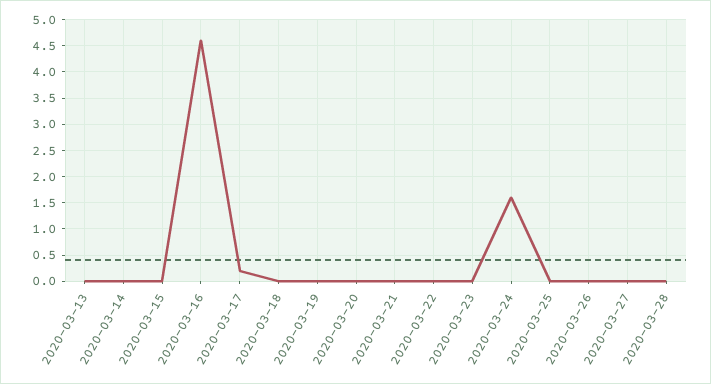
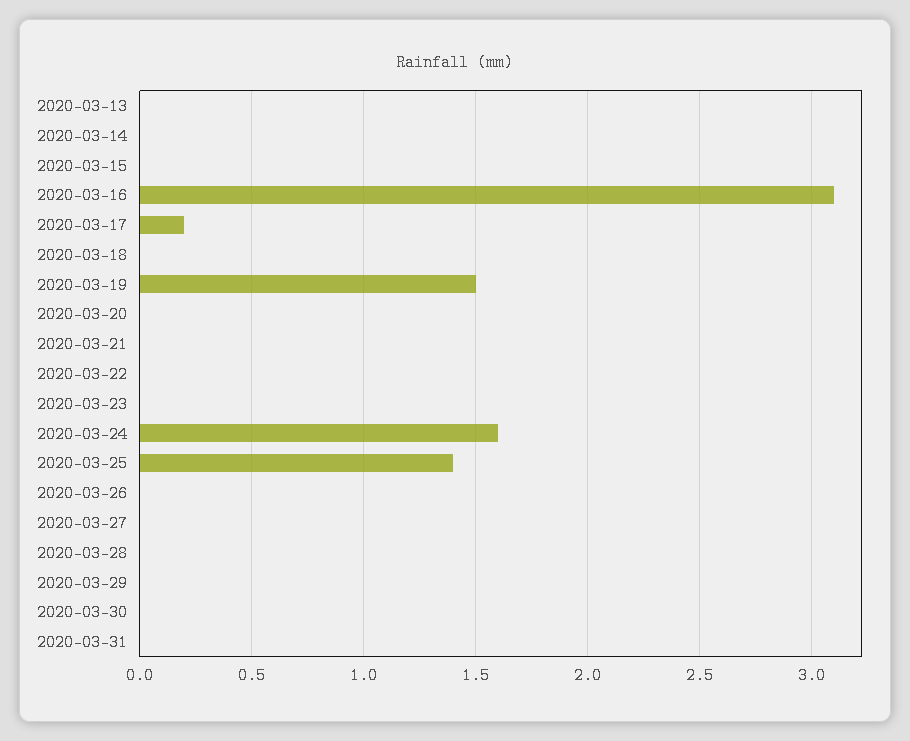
2020-03-16: 4.5 -> 3.1
2020-03-19: 0 -> 1.5
2020-03-25: 0 -> 1.4
2020-03-29: none -> 0
2020-03-30: none -> 0
2020-03-31: none -> 0

